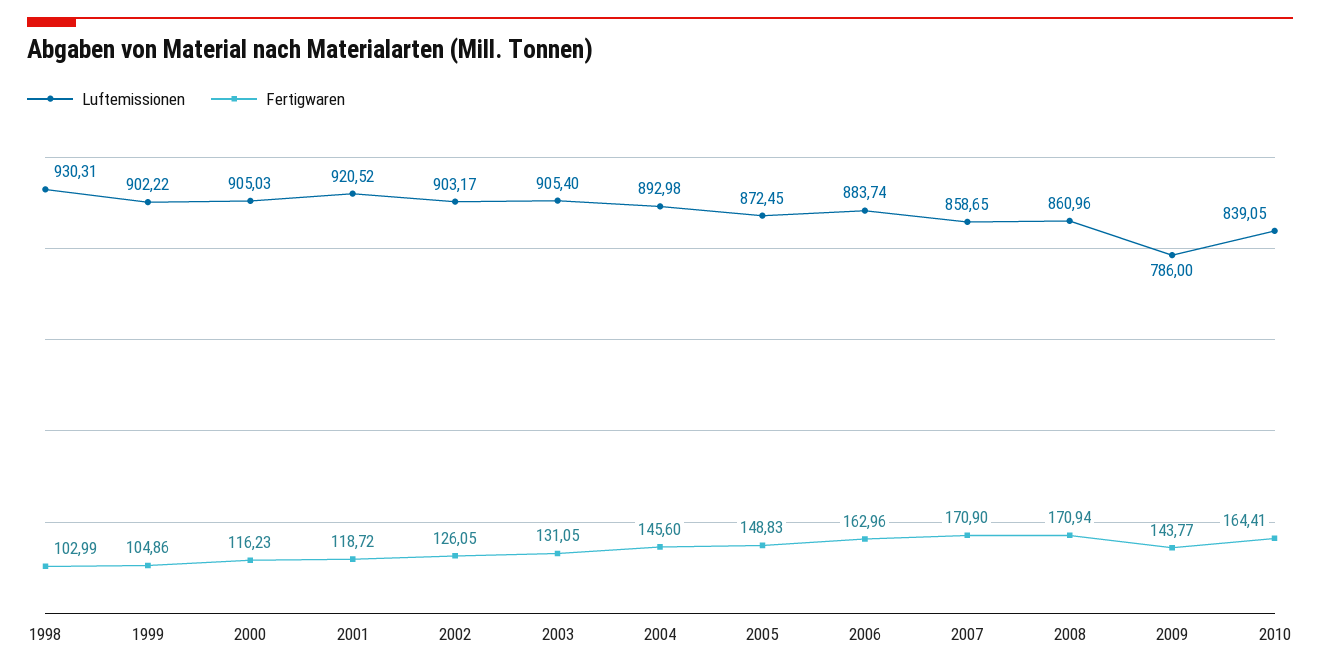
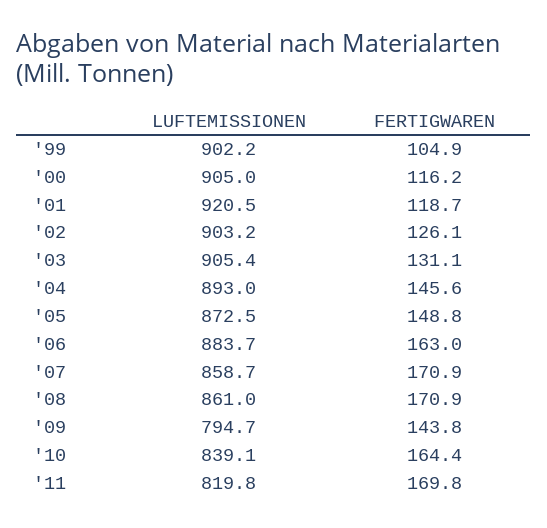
Luftemissionen, 1998: 930.31 -> none
Fertigwaren, 1998: 102.99 -> none
Luftemissionen, 2009: 786 -> 794.7
Luftemissionen, '11: none -> 819.8
Fertigwaren, '11: none -> 169.8

